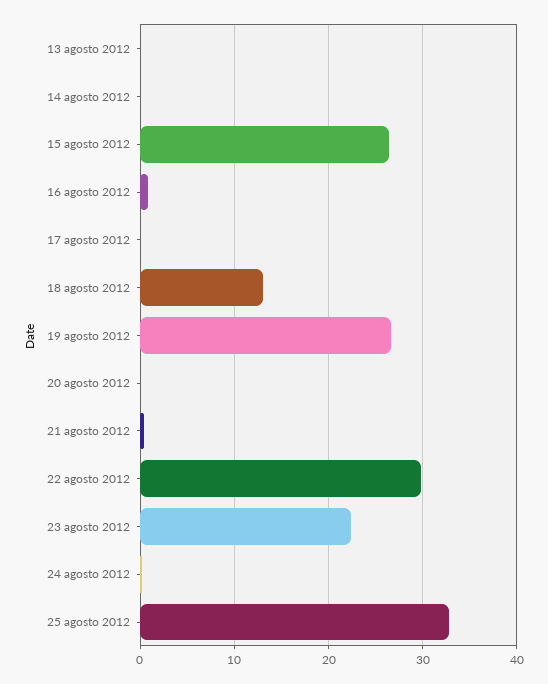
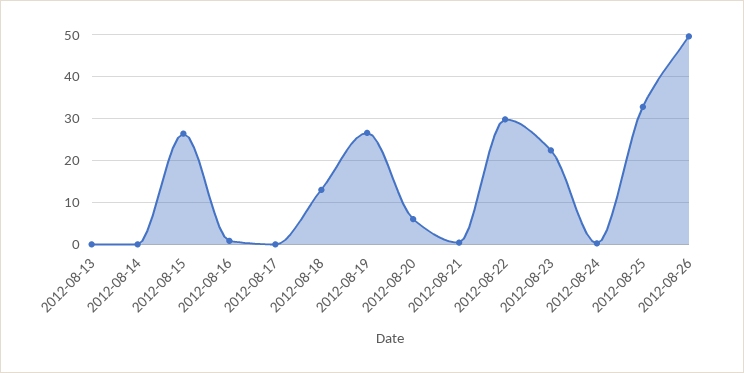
20 agosto 2012: 0 -> 6
2012-08-26: none -> 50

